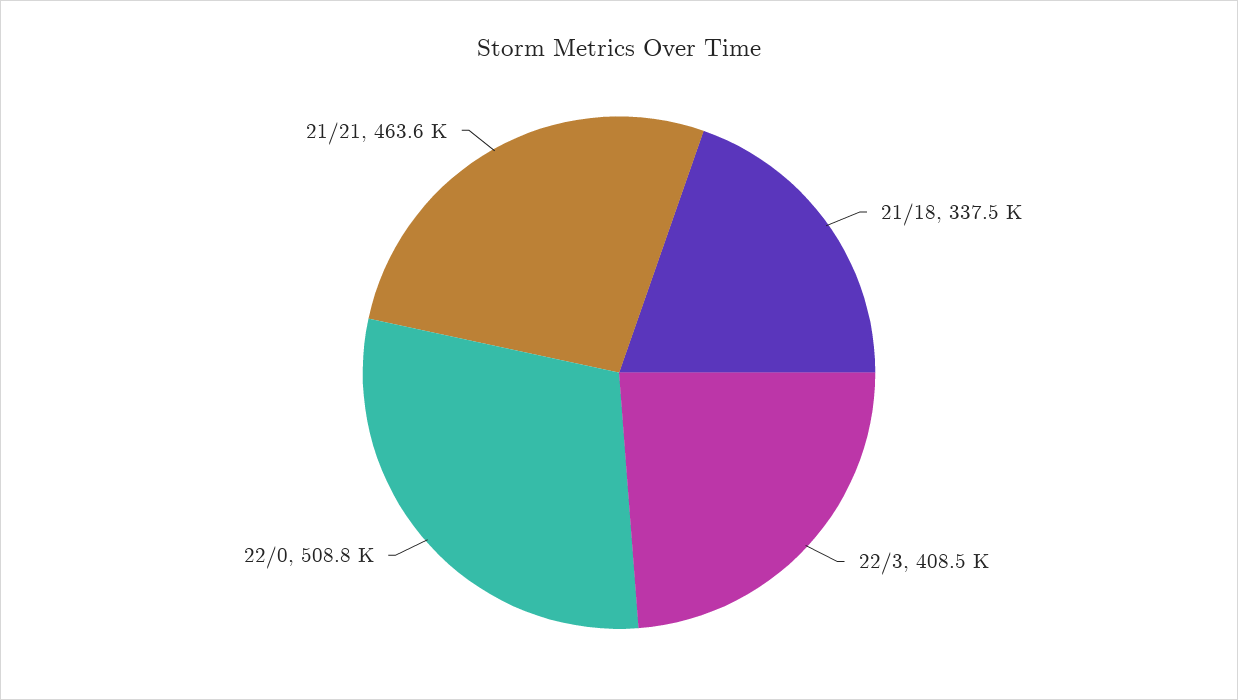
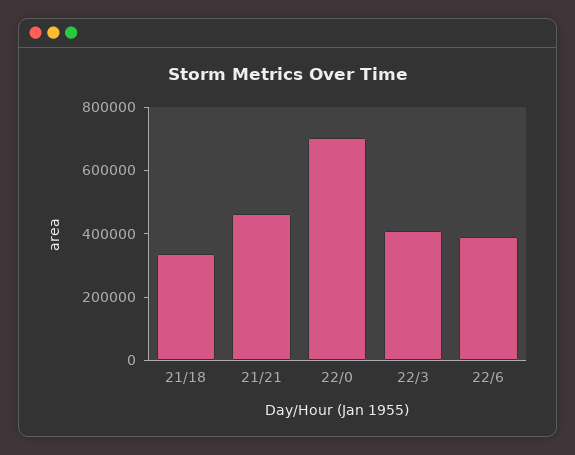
22/0: 508800 -> 700000
22/6: none -> 400000

